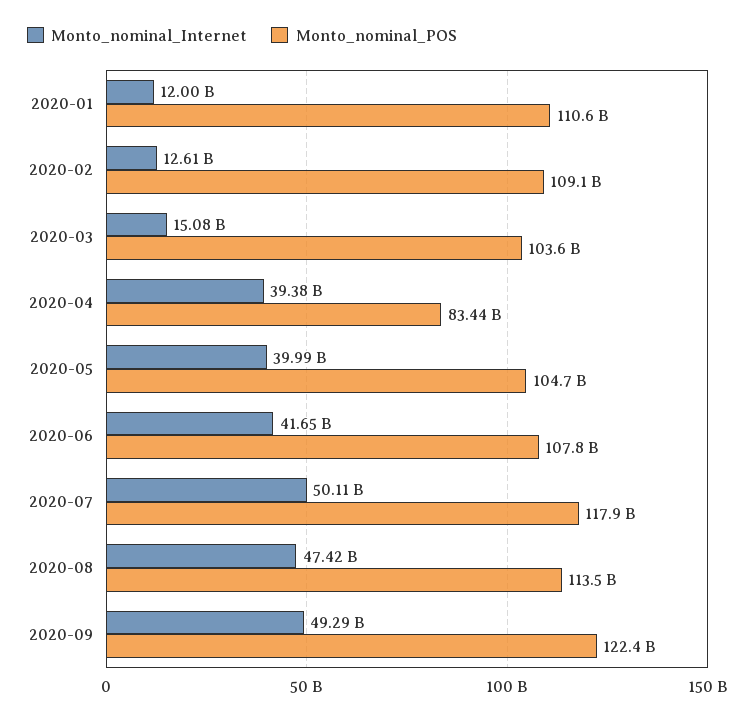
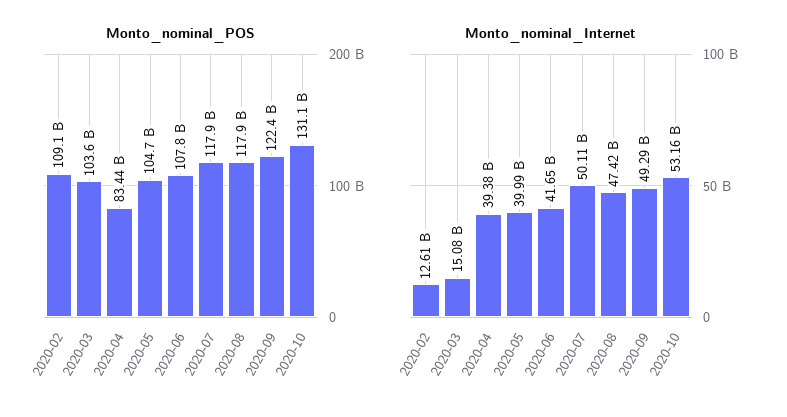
Monto_nominal_Internet, 2020-01: 12000000000 -> none
Monto_nominal_POS, 2020-01: 110600000000 -> none
Monto_nominal_POS, 2020-08: 113500000000 -> 117900000000
Monto_nominal_POS, 2020-10: none -> 131100000000
Monto_nominal_Internet, 2020-10: none -> 53160000000

